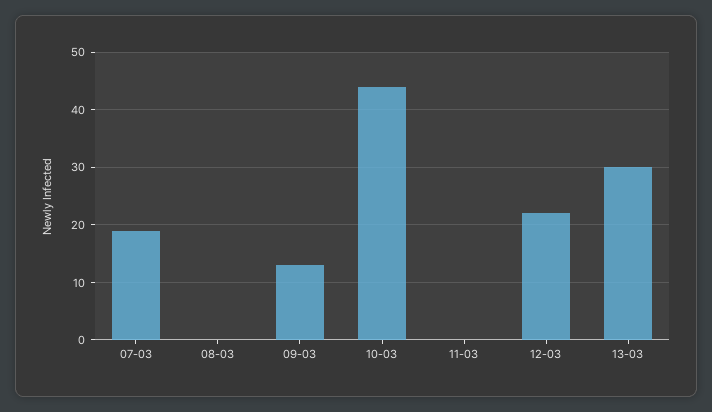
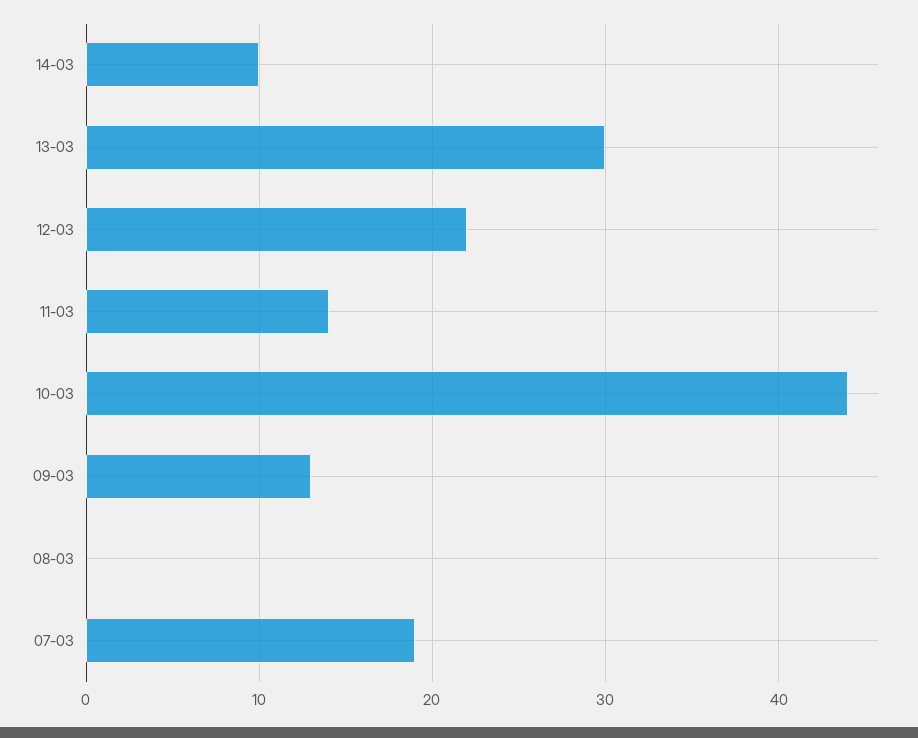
11-03: 0 -> 14
14-03: none -> 10

